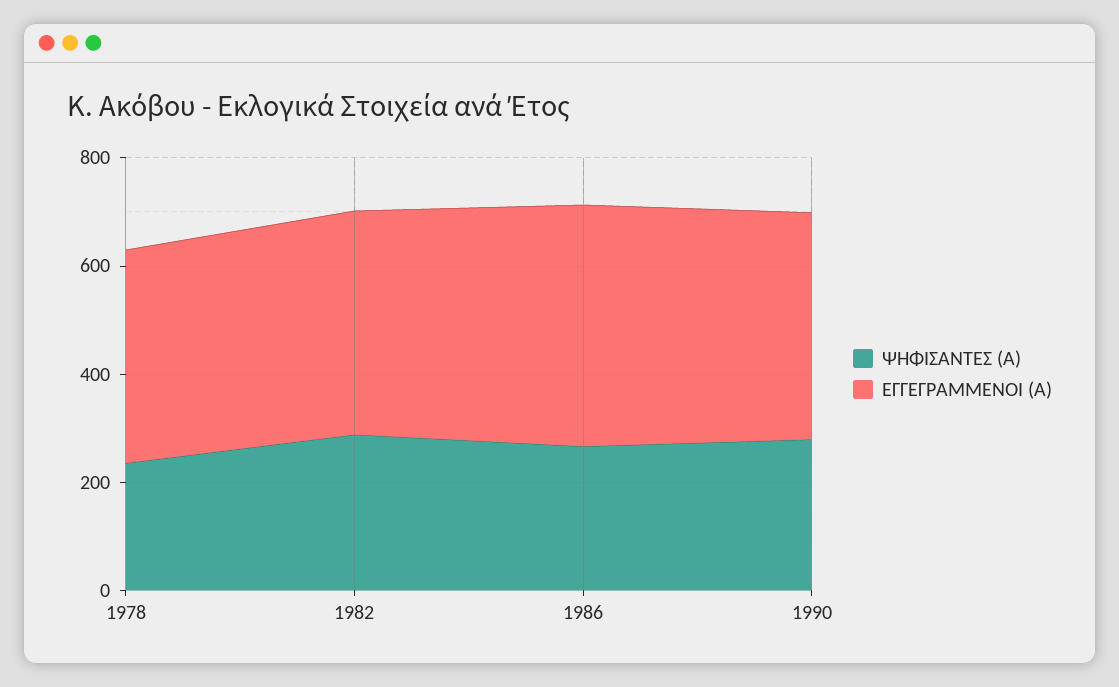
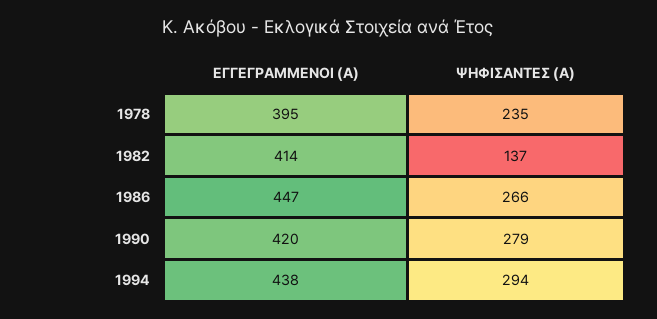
ΨΗΦΙΣΑΝΤΕΣ (Α), 1982: 300 -> 137
ΕΓΓΕΓΡΑΜΜΕΝΟΙ (Α), 1994: none -> 438
ΨΗΦΙΣΑΝΤΕΣ (Α), 1994: none -> 294

